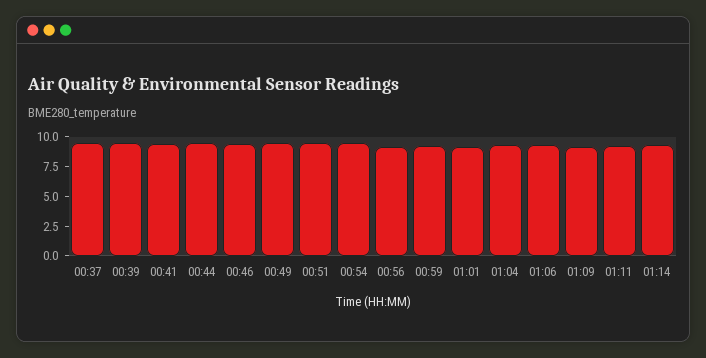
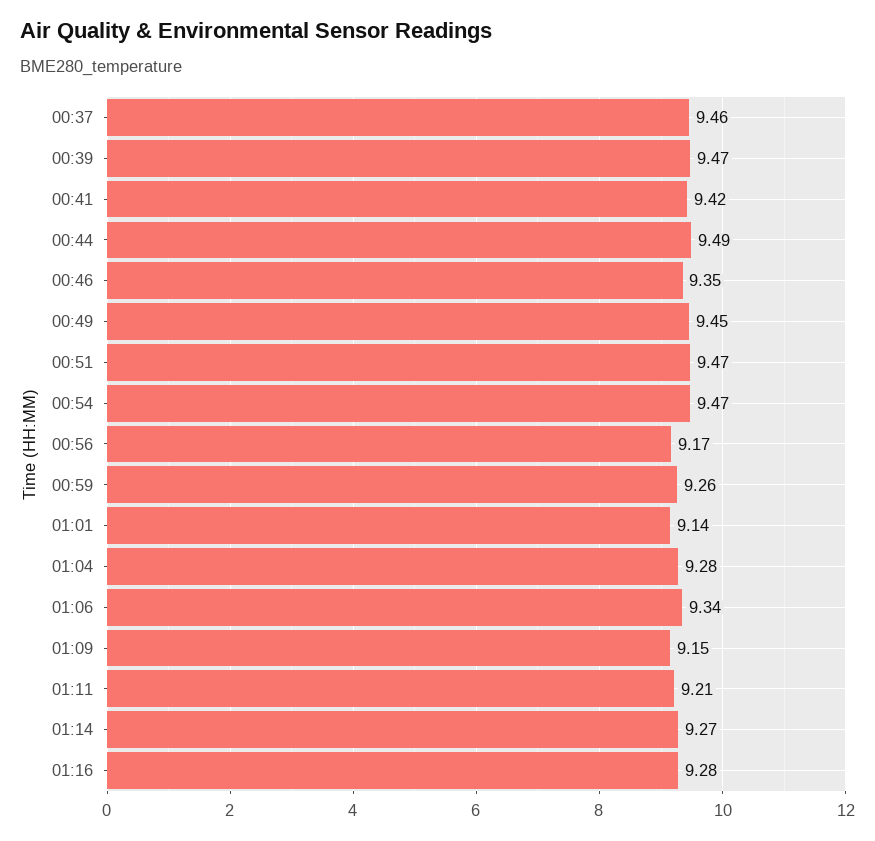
01:16: none -> 9.28

